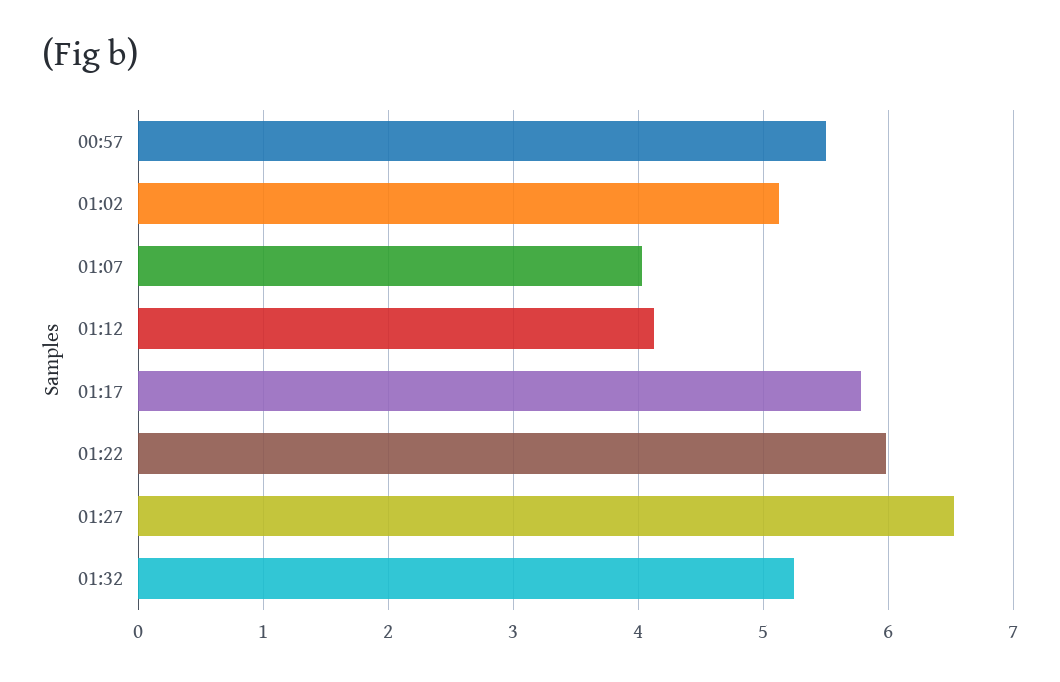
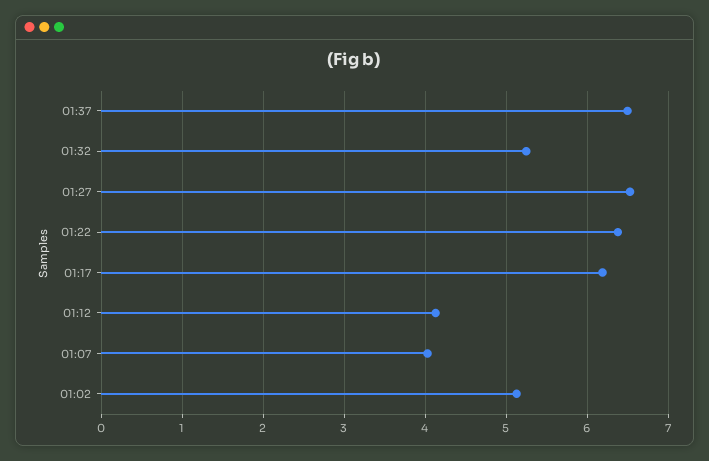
00:57: 5.5 -> none
01:17: 5.8 -> 6.2
01:22: 6 -> 6.4
01:37: none -> 6.5

